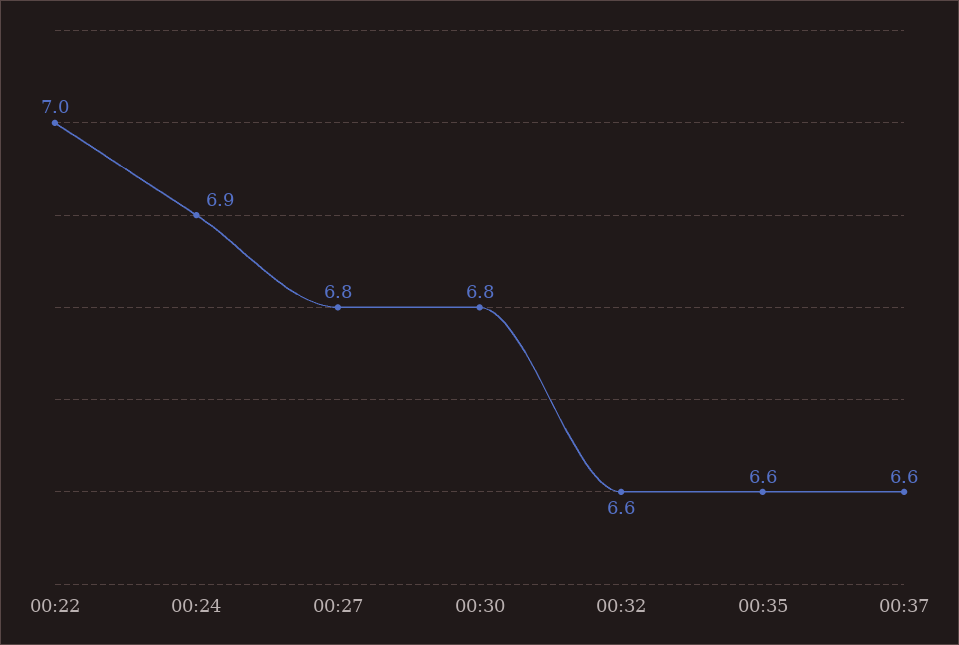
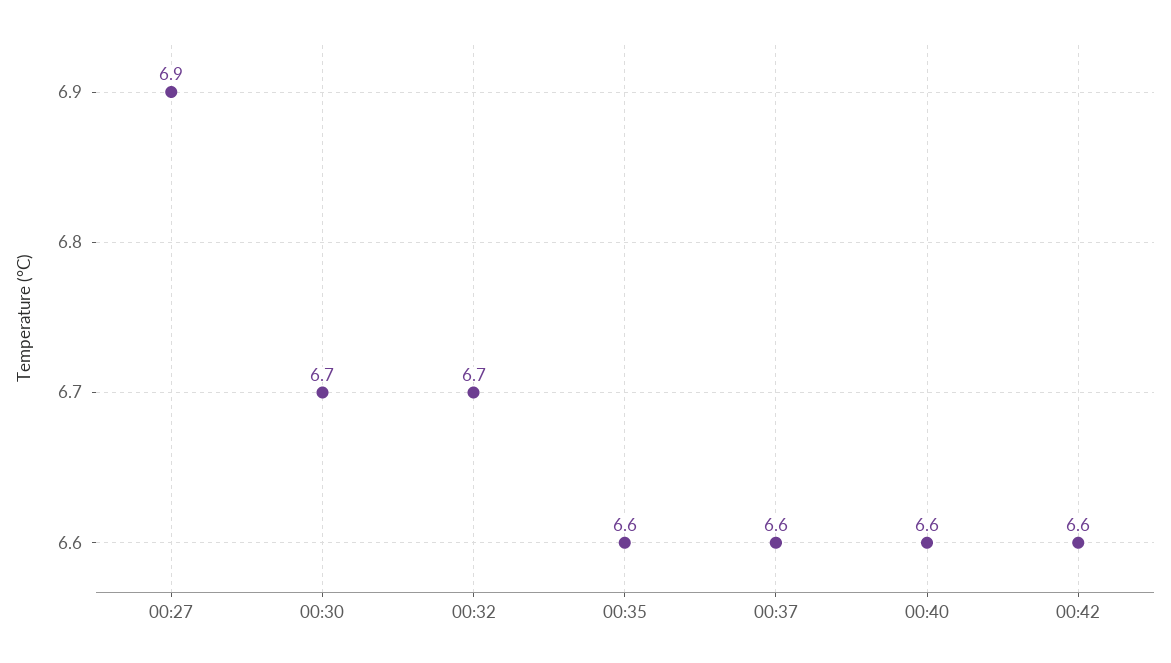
00:22: 7 -> none
00:24: 6.9 -> none
00:27: 6.8 -> 6.9
00:30: 6.8 -> 6.7
00:32: 6.6 -> 6.7
00:40: none -> 6.6
00:42: none -> 6.6

